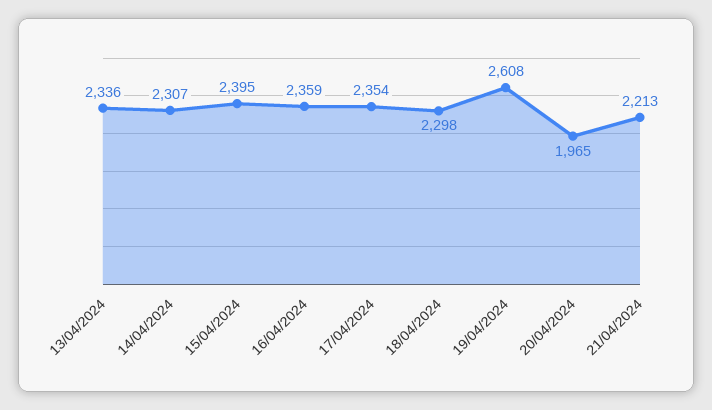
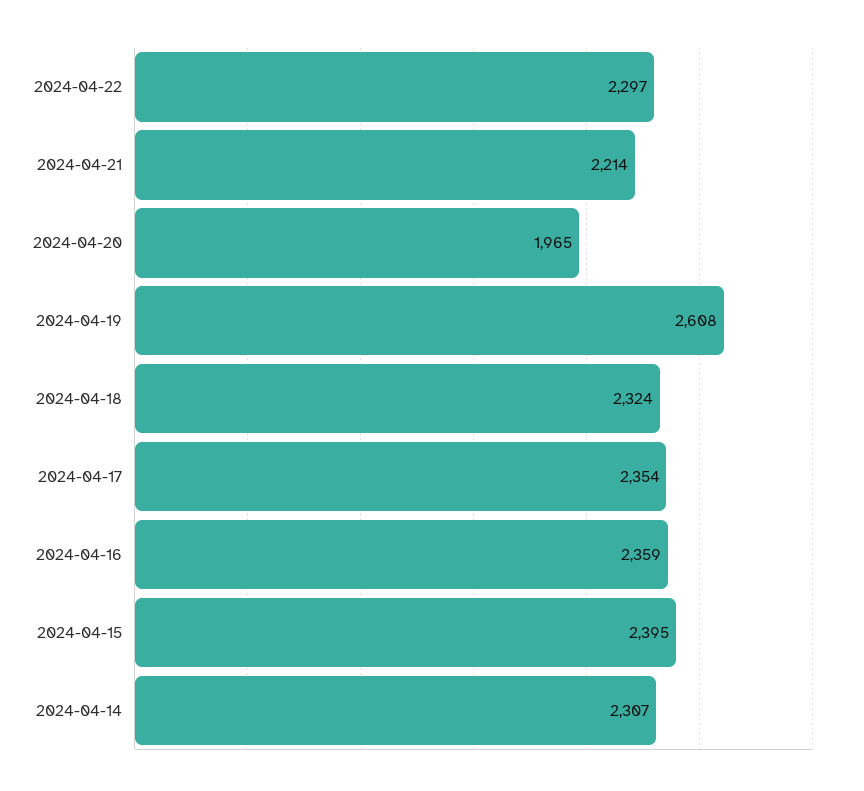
13/04/2024: 2336 -> none
18/04/2024: 2298 -> 2324
21/04/2024: 2213 -> 2214
2024-04-22: none -> 2297

